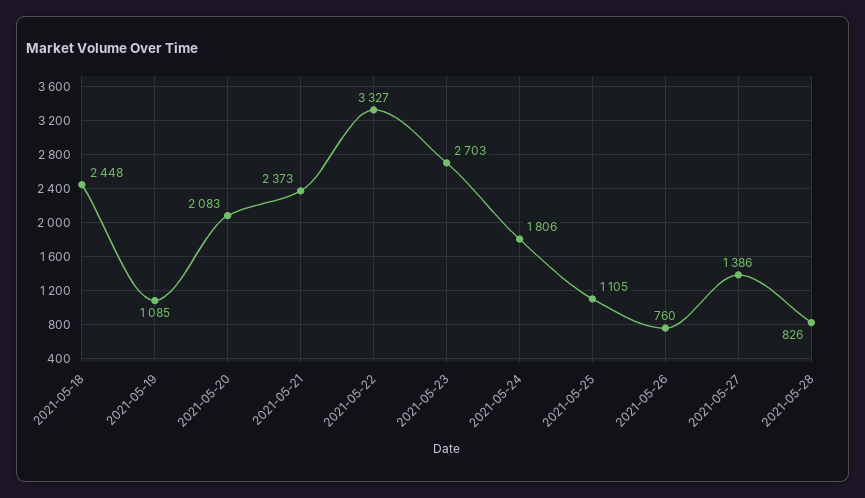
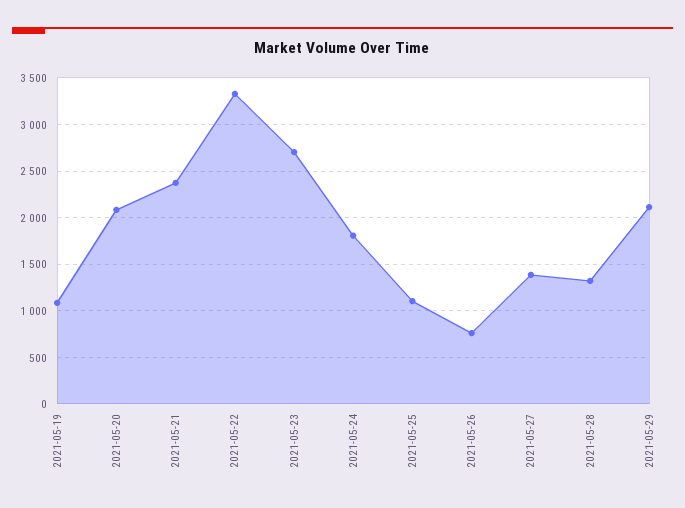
2021-05-18: 2448 -> none
2021-05-28: 826 -> 1300
2021-05-29: none -> 2100

